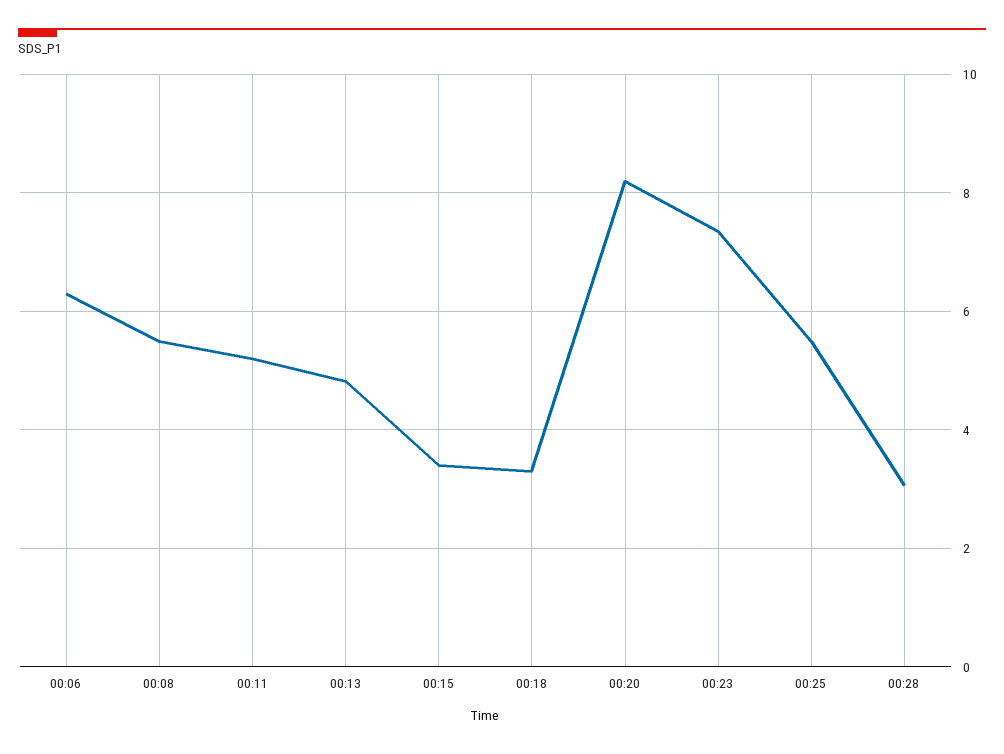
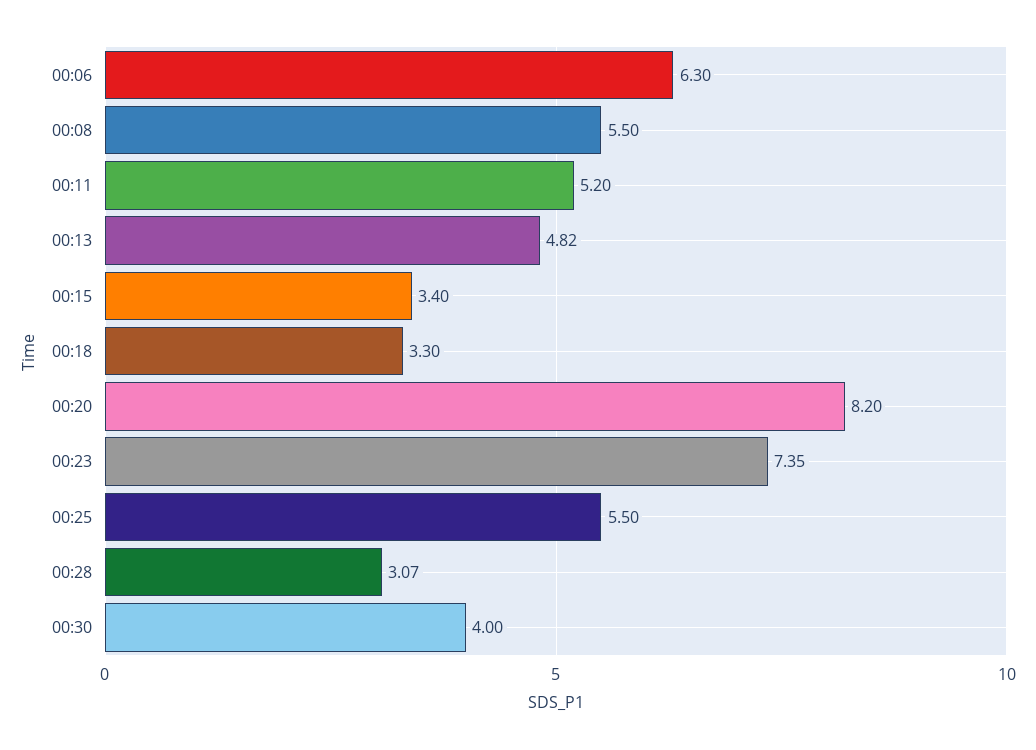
00:30: none -> 4

